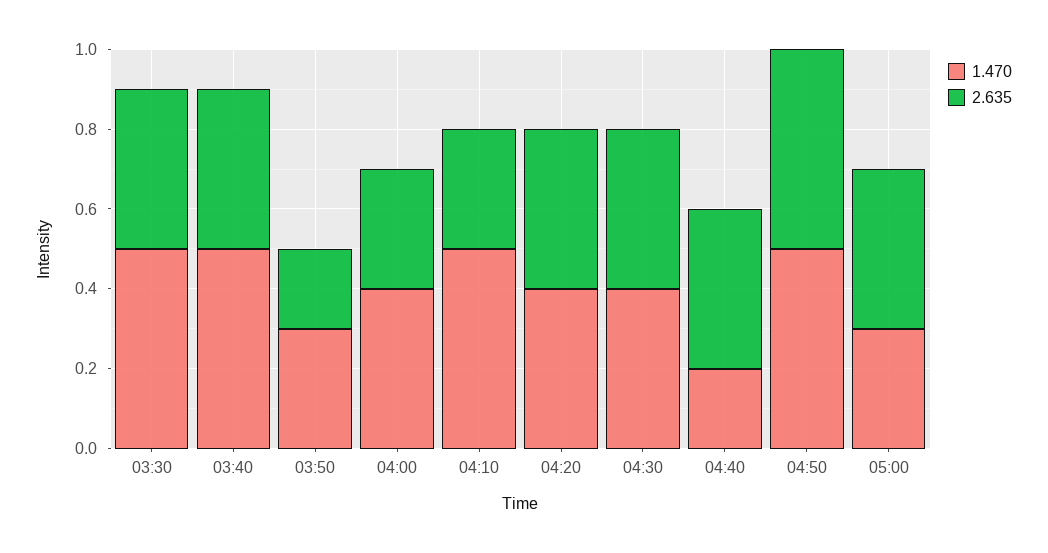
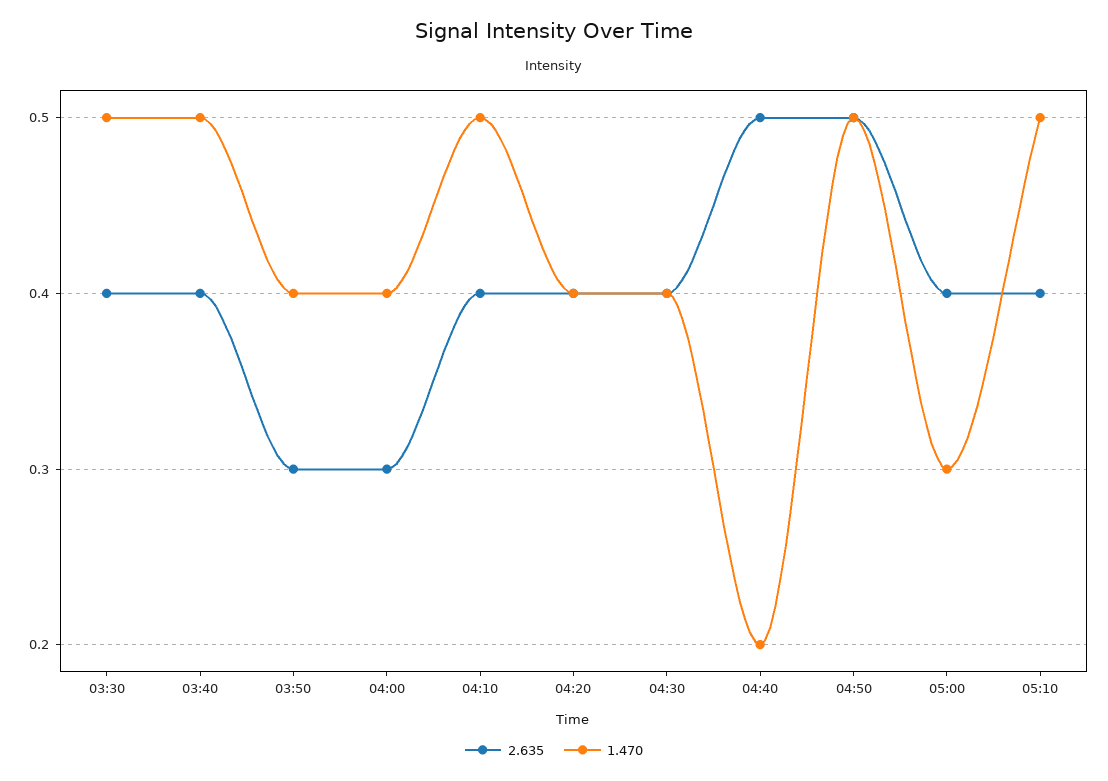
1.470, 03:50: 0.3 -> 0.4
2.635, 03:50: 0.2 -> 0.3
2.635, 04:10: 0.3 -> 0.4
2.635, 04:40: 0.4 -> 0.5
2.635, 05:10: none -> 0.4
1.470, 05:10: none -> 0.5

